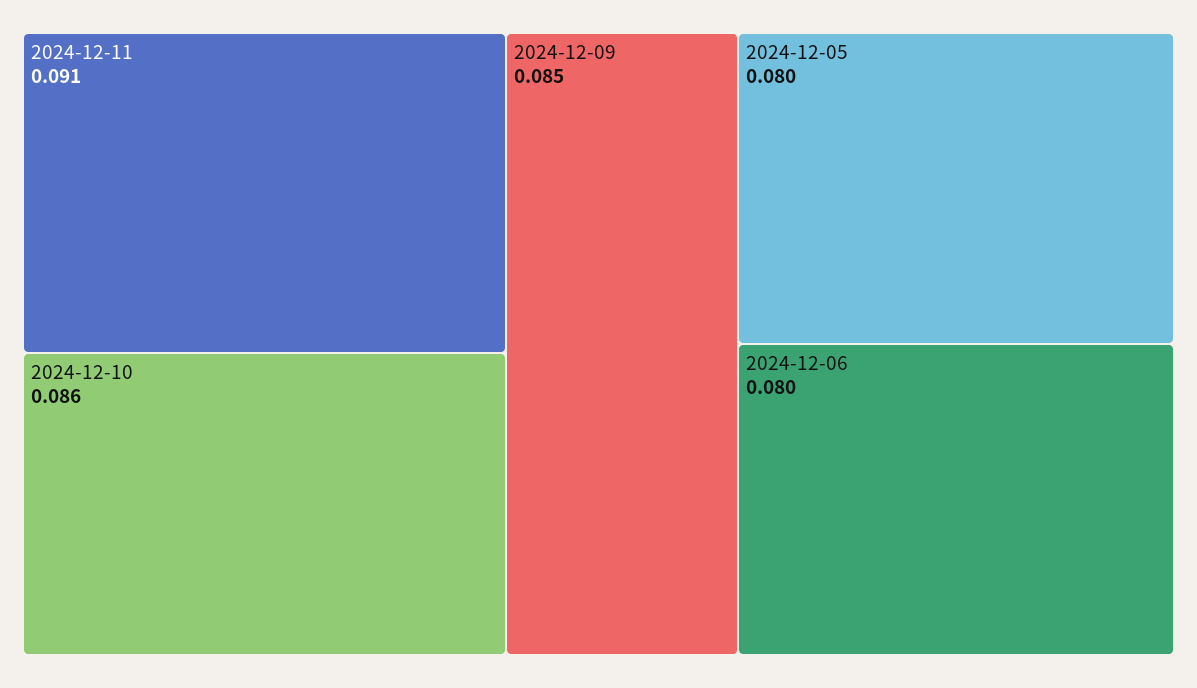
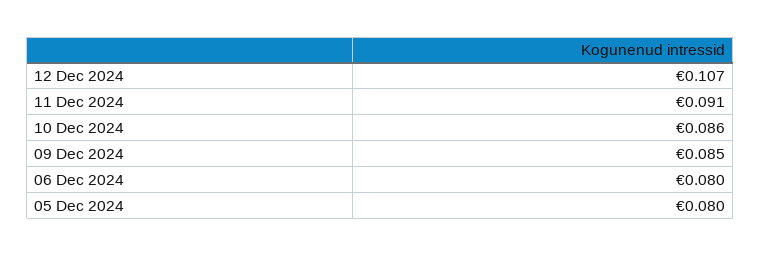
12 Dec 2024: none -> 0.107

